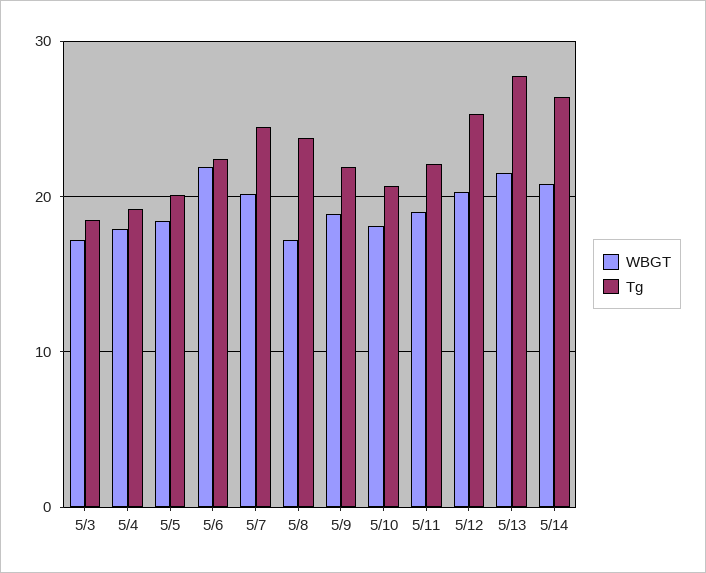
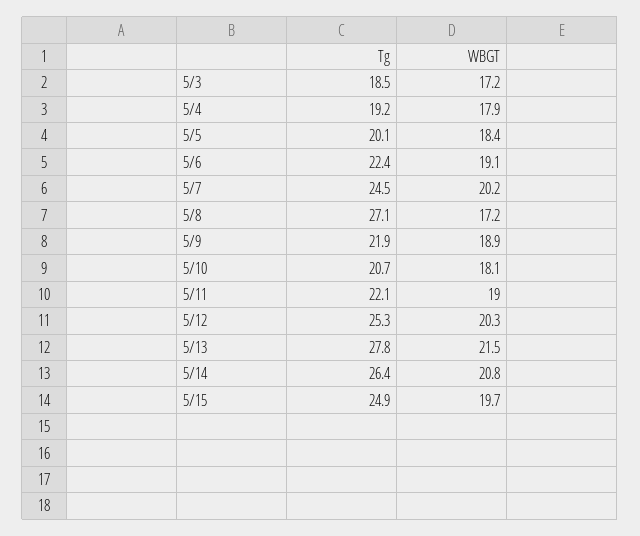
WBGT, 5/6: 22 -> 19.1
Tg, 5/8: 24 -> 27.1
Tg, 5/15: none -> 24.9
WBGT, 5/15: none -> 19.7

